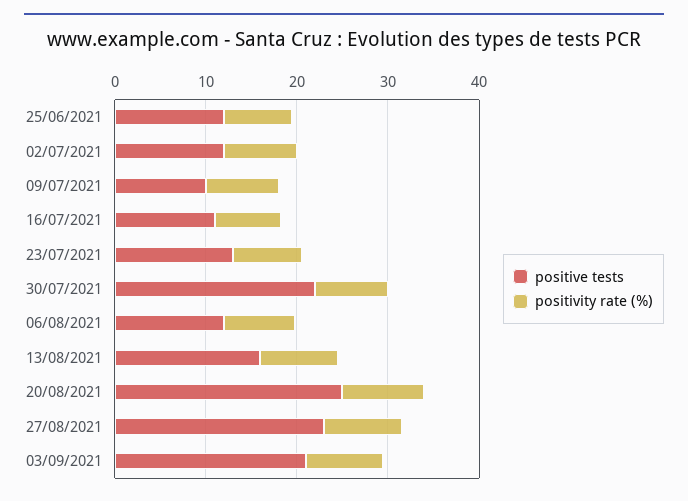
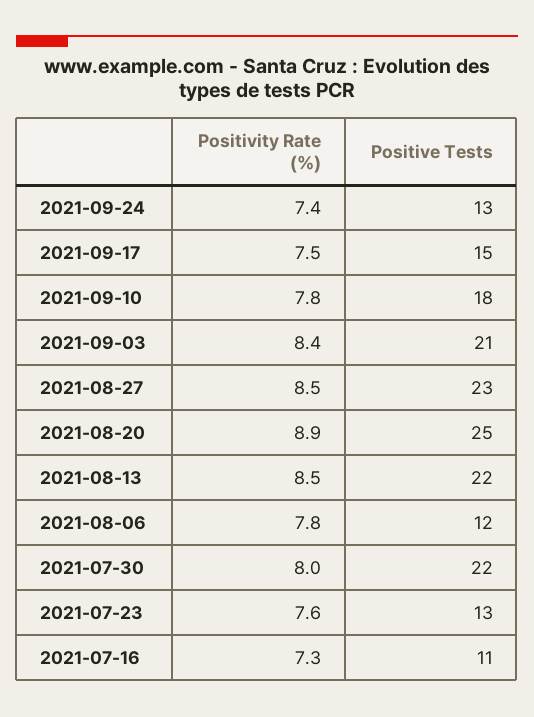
positive tests, 25/06/2021: 12 -> none
positivity rate (%), 25/06/2021: 8 -> none
positive tests, 02/07/2021: 12 -> none
positivity rate (%), 02/07/2021: 8 -> none
positive tests, 09/07/2021: 10 -> none
positivity rate (%), 09/07/2021: 8 -> none
positive tests, 13/08/2021: 16 -> 22
positivity rate (%), 2021-09-24: none -> 7.4
positive tests, 2021-09-24: none -> 13
positivity rate (%), 2021-09-17: none -> 7.5
positive tests, 2021-09-17: none -> 15
positivity rate (%), 2021-09-10: none -> 7.8
positive tests, 2021-09-10: none -> 18

